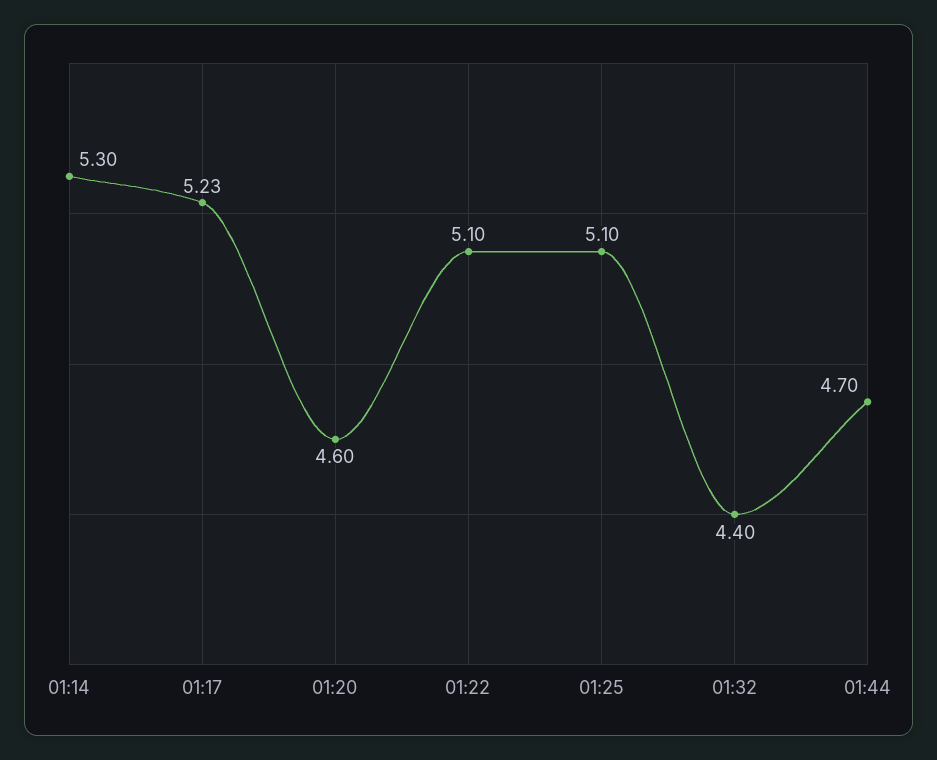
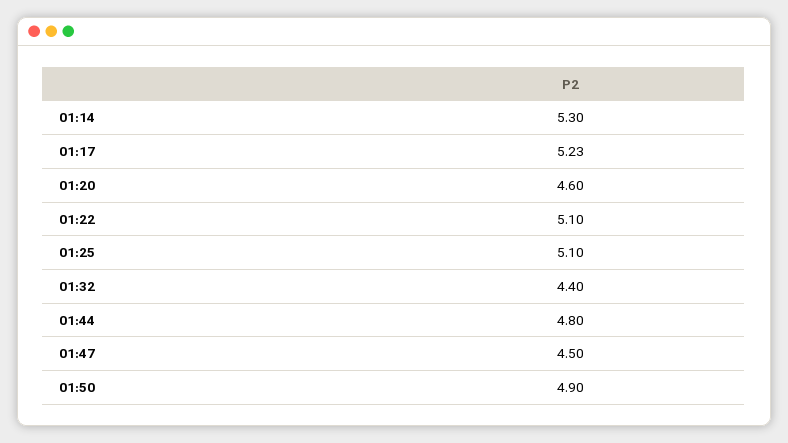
01:44: 4.7 -> 4.8
01:47: none -> 4.5
01:50: none -> 4.9

